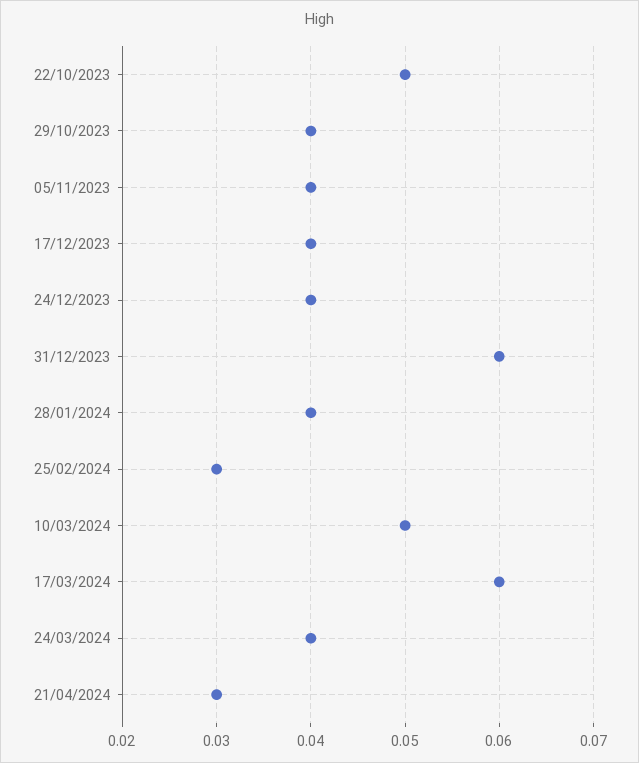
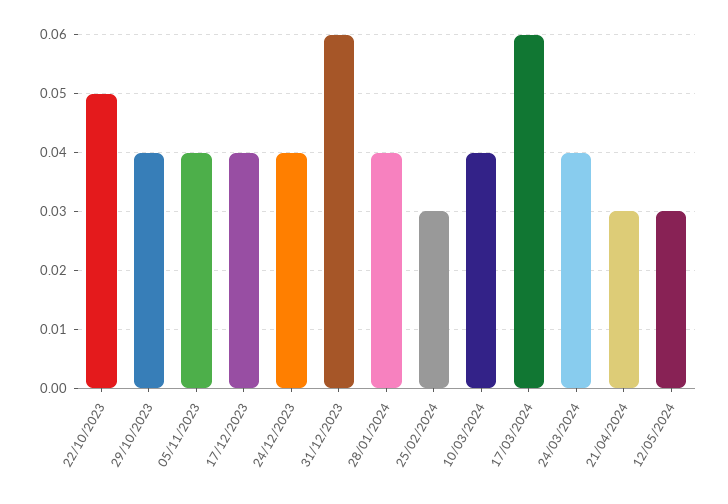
10/03/2024: 0.05 -> 0.04
12/05/2024: none -> 0.03

